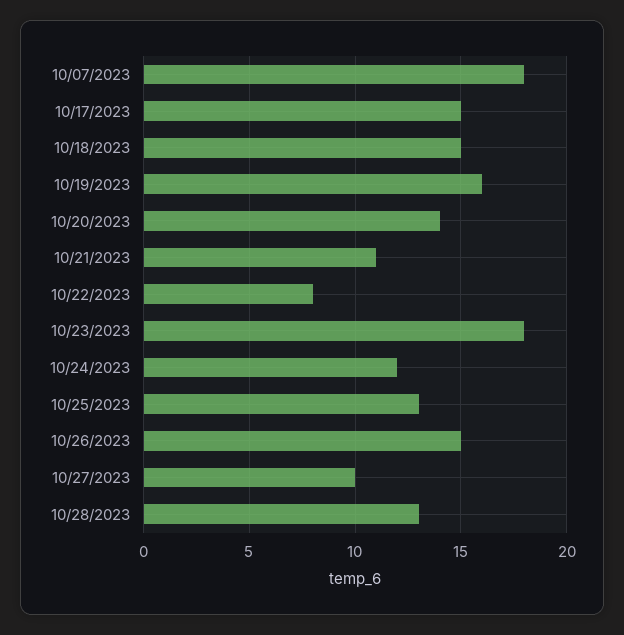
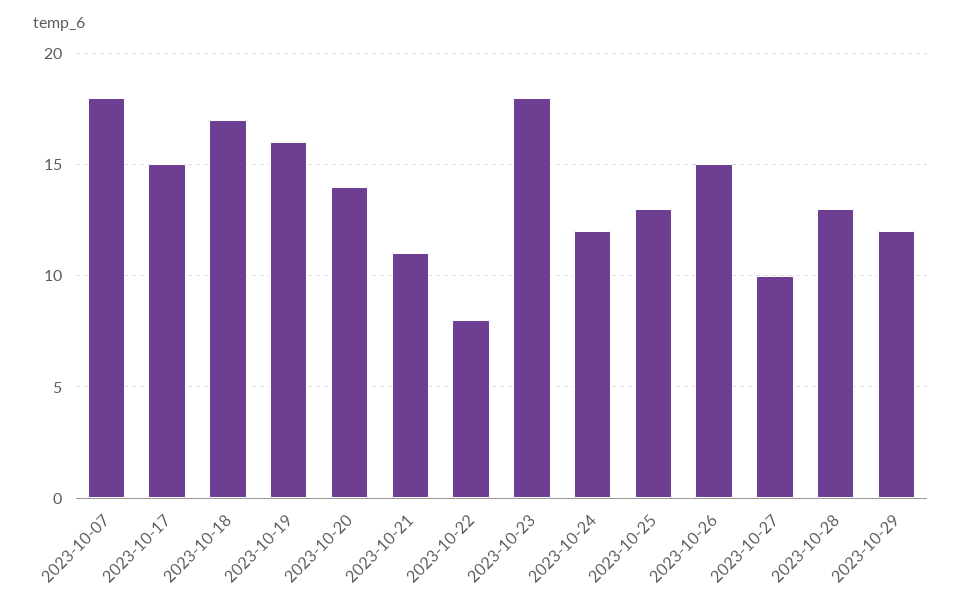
10/18/2023: 15 -> 17
2023-10-29: none -> 12

